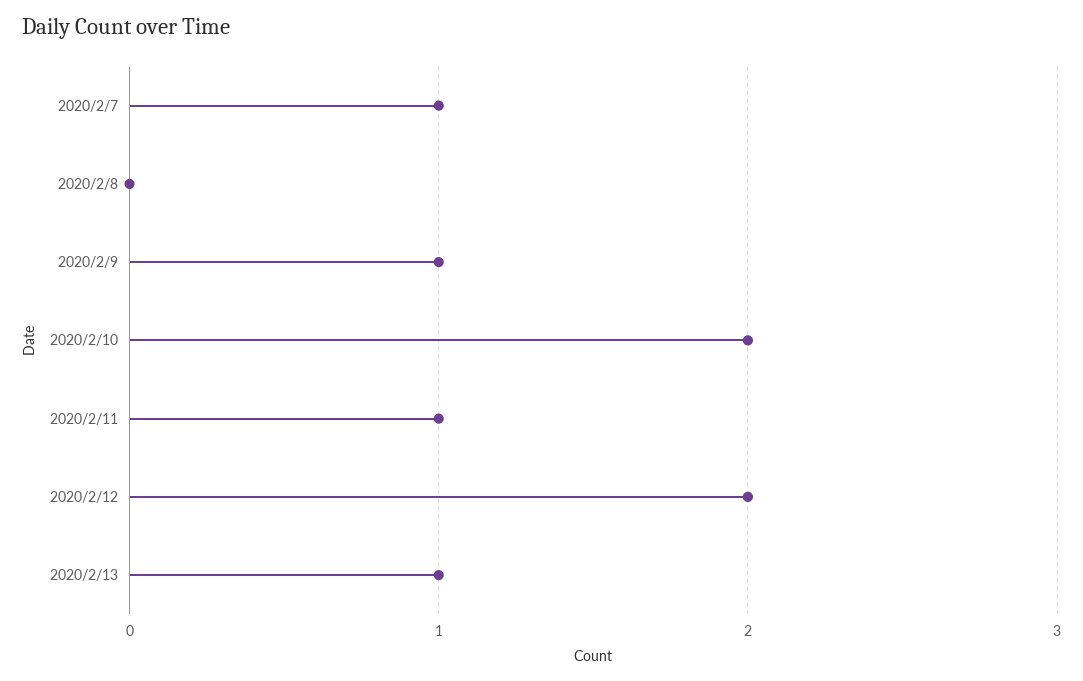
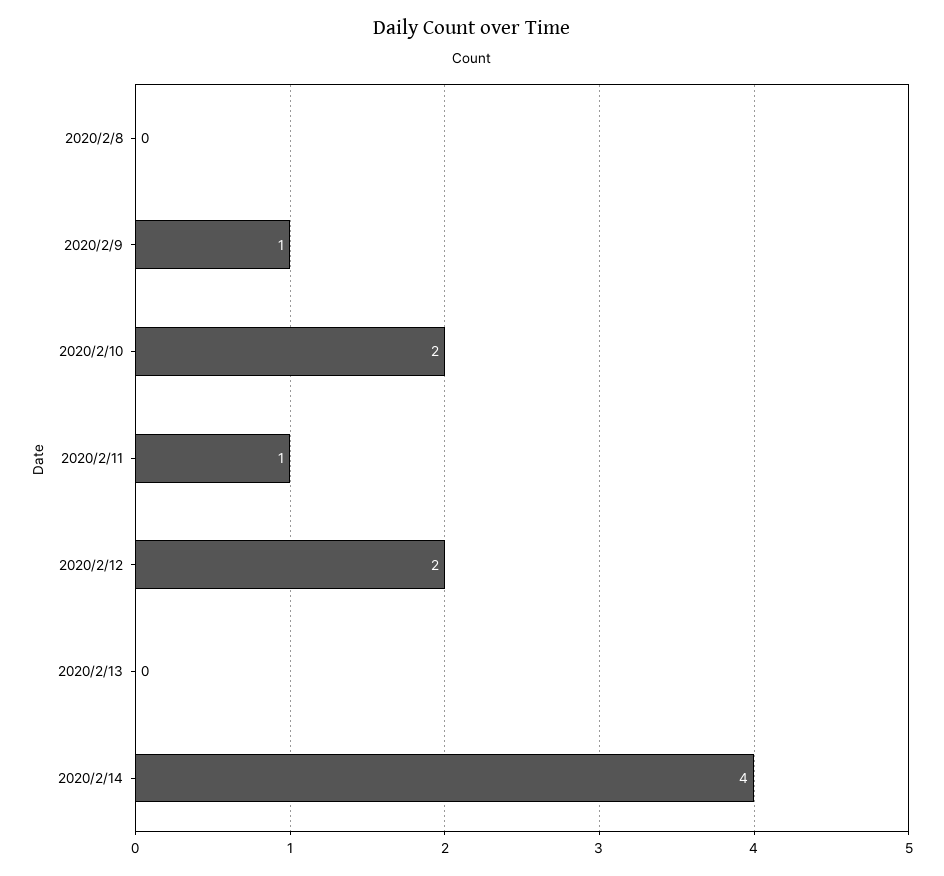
2020/2/7: 1 -> none
2020/2/13: 1 -> 0
2020/2/14: none -> 4

